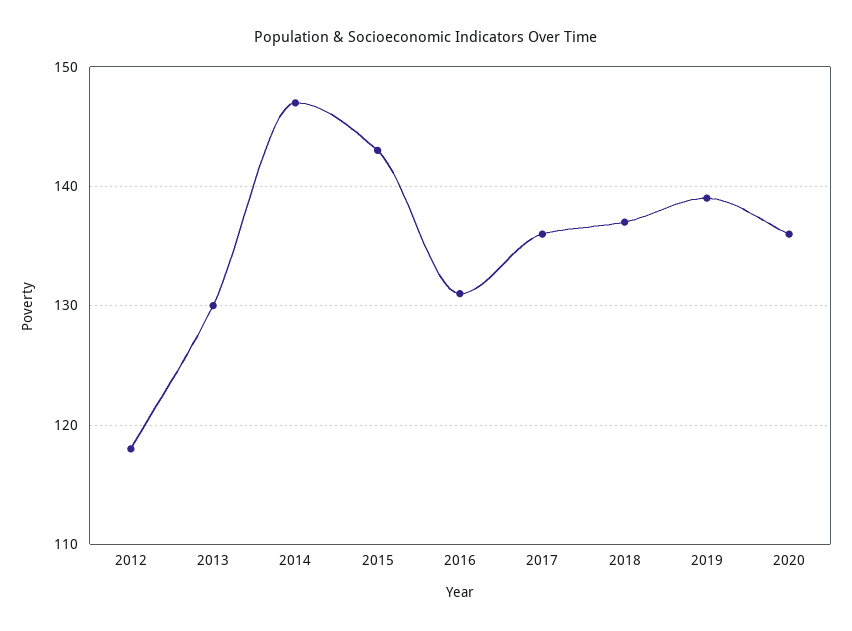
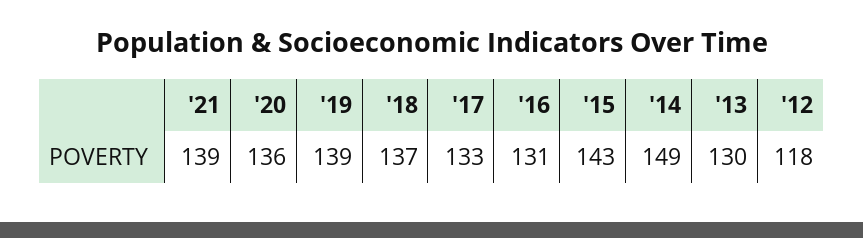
2014: 147 -> 149
2017: 136 -> 133
'21: none -> 139

